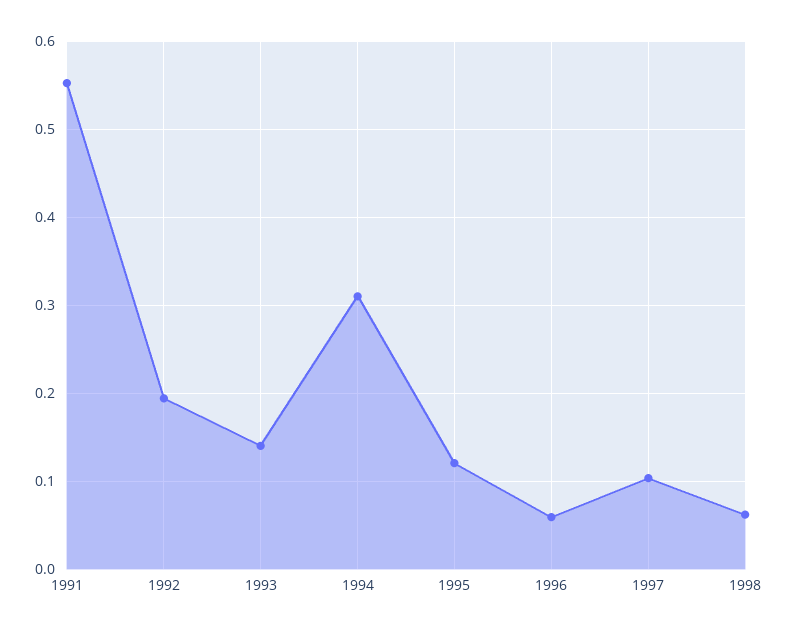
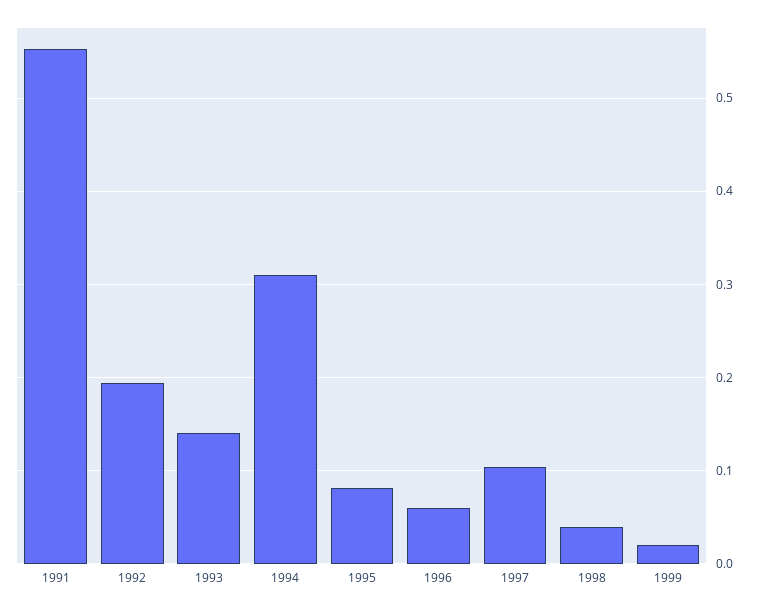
1995: 0.12 -> 0.08
1998: 0.06 -> 0.04
1999: none -> 0.02

